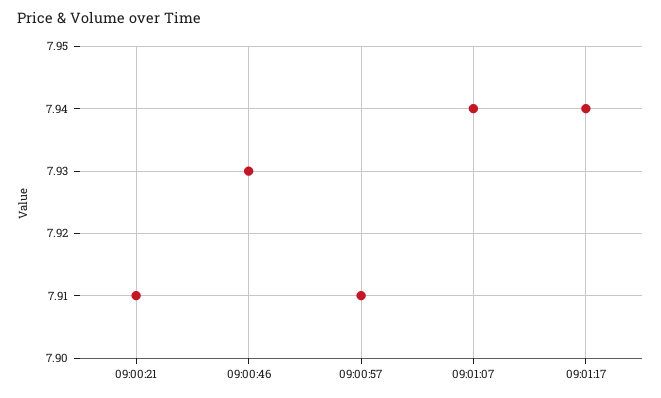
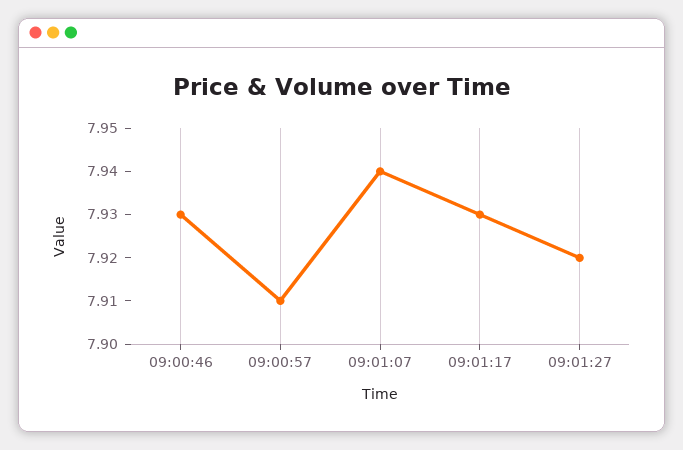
09:00:21: 7.91 -> none
09:01:17: 7.94 -> 7.93
09:01:27: none -> 7.92

